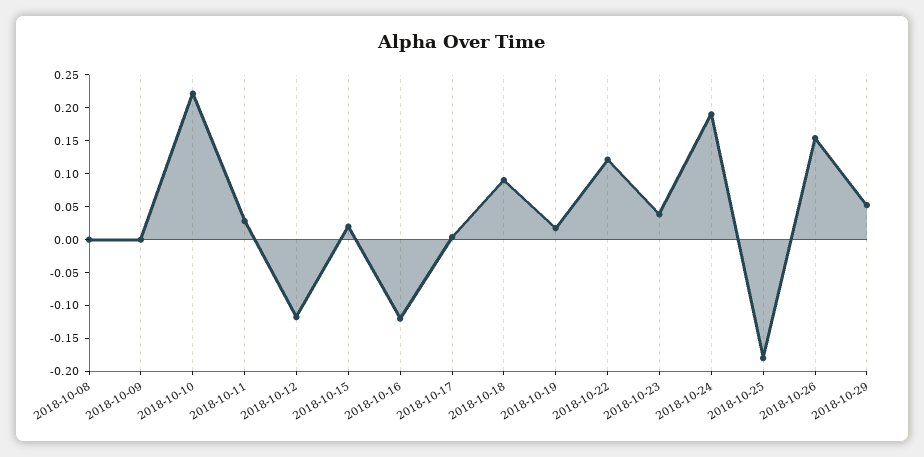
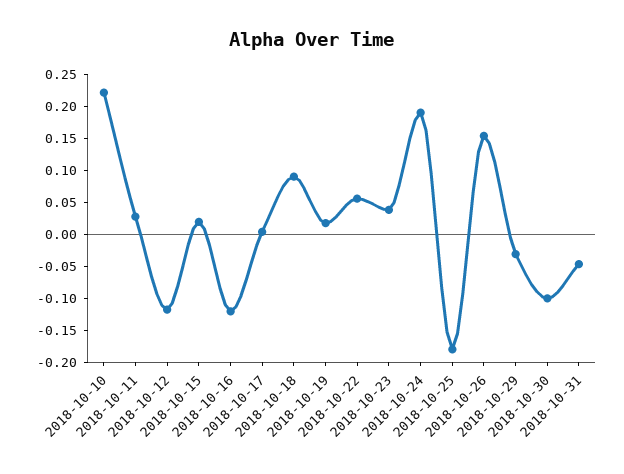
2018-10-08: 0 -> none
2018-10-09: 0 -> none
2018-10-22: 0.125 -> 0.05
2018-10-29: 0.05 -> -0.025
2018-10-30: none -> -0.1
2018-10-31: none -> -0.05

